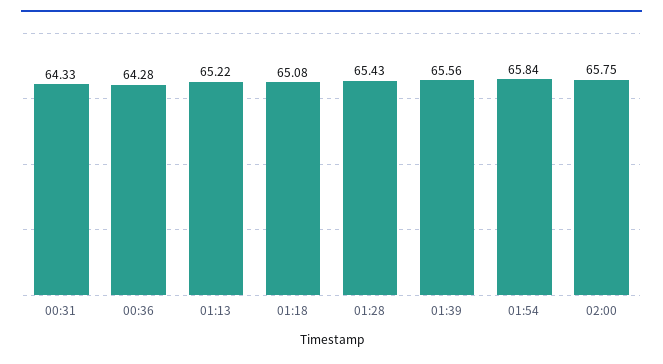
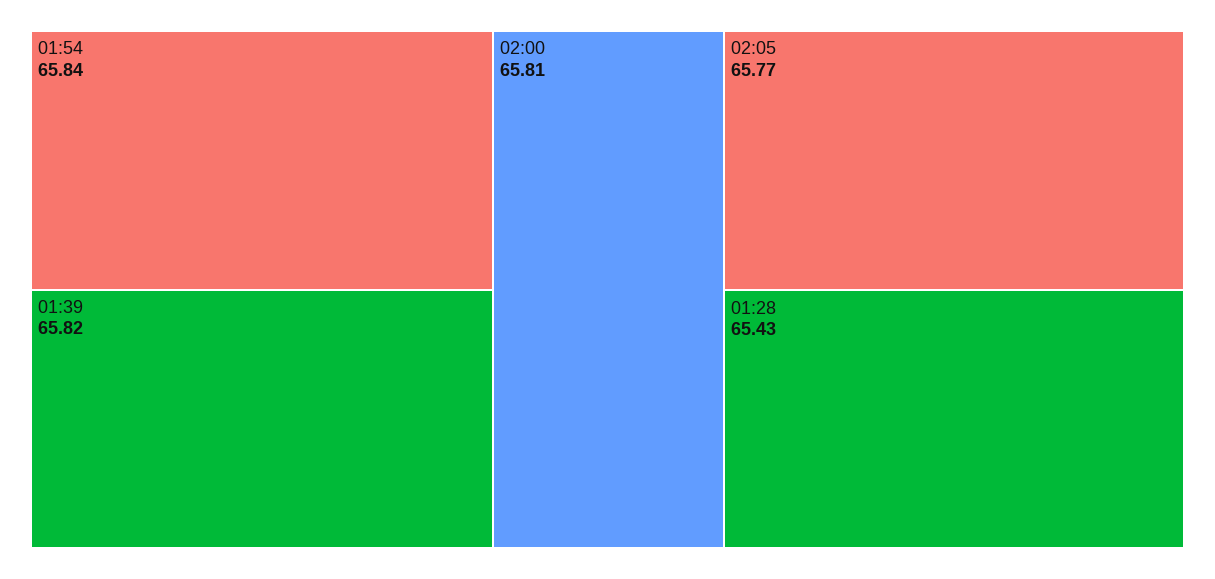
00:31: 64.33 -> none
00:36: 64.28 -> none
01:13: 65.22 -> none
01:18: 65.08 -> none
01:39: 65.56 -> 65.82
02:00: 65.75 -> 65.81
02:05: none -> 65.77

